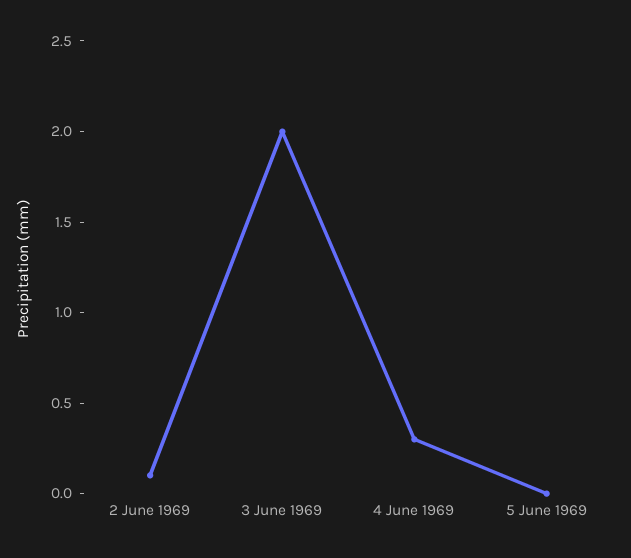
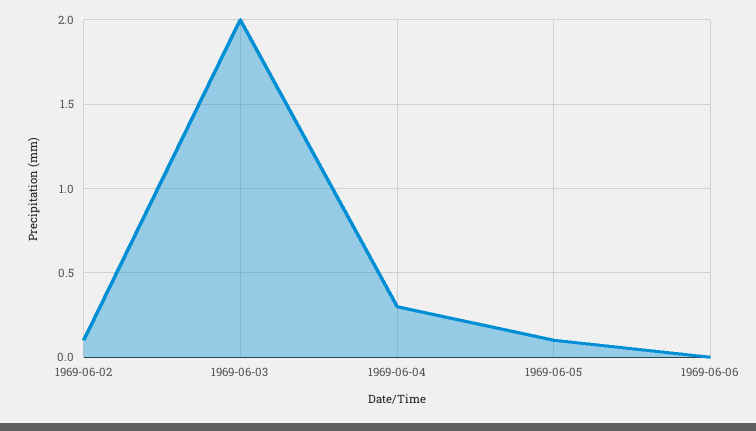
5 June 1969: 0 -> 0.1
1969-06-06: none -> 0

